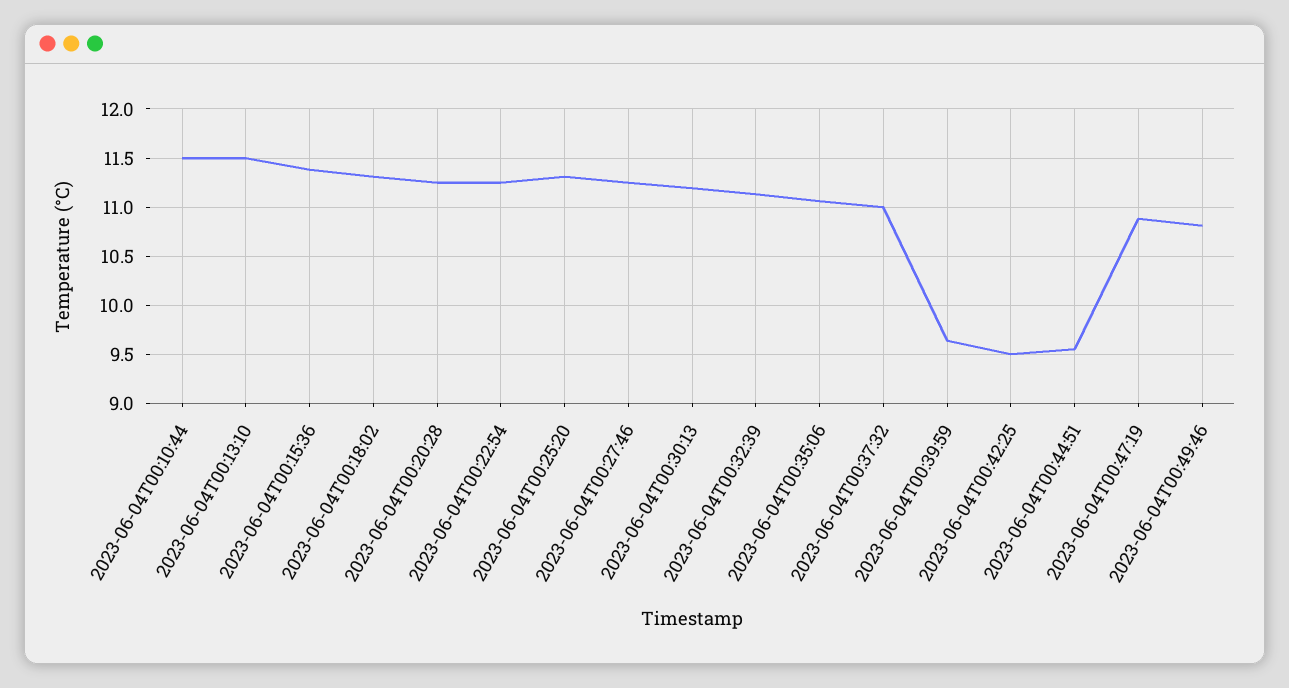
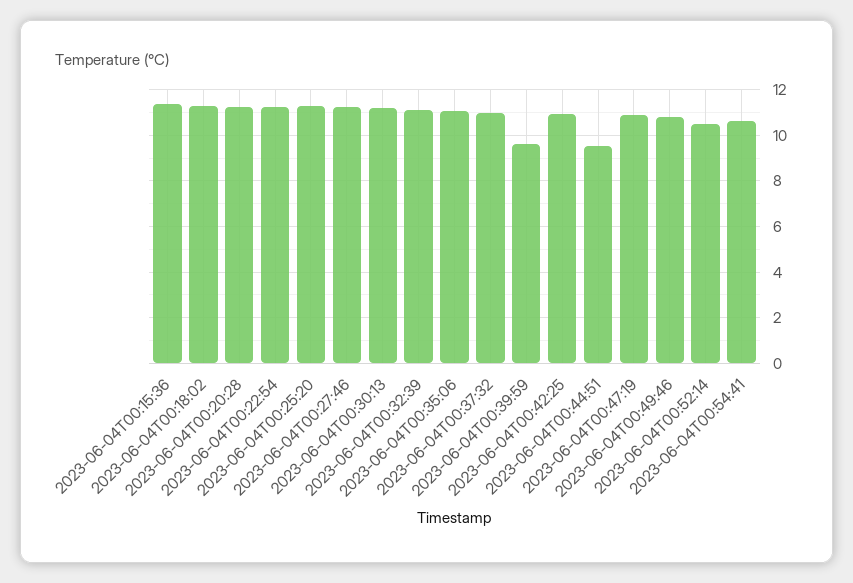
2023-06-04T00:10:44: 11.5 -> none
2023-06-04T00:13:10: 11.5 -> none
2023-06-04T00:42:25: 9.5 -> 11
2023-06-04T00:52:14: none -> 10.5
2023-06-04T00:54:41: none -> 10.5

